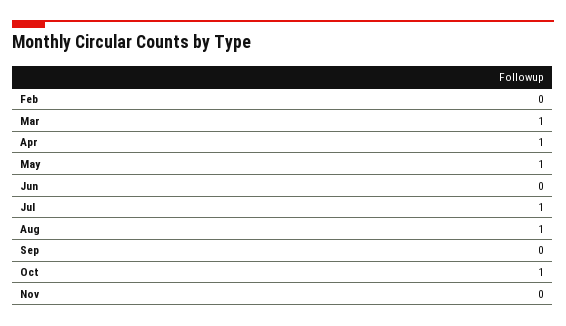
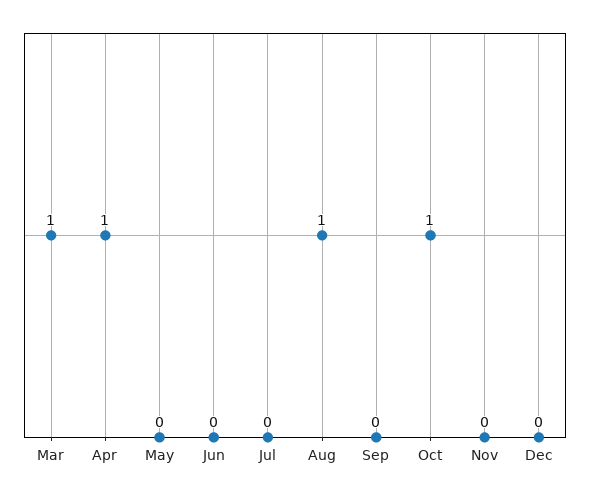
Feb: 0 -> none
May: 1 -> 0
Jul: 1 -> 0
Dec: none -> 0

